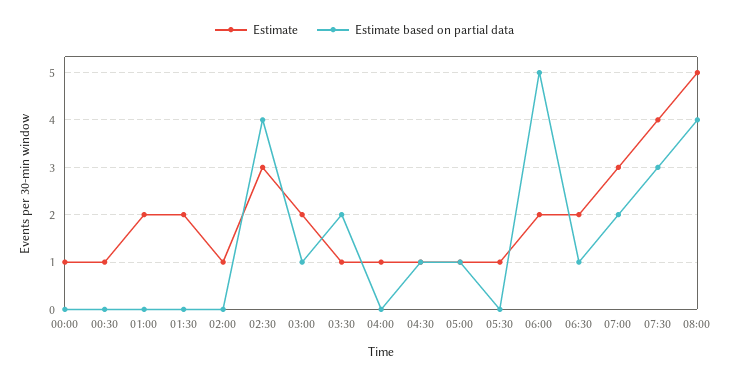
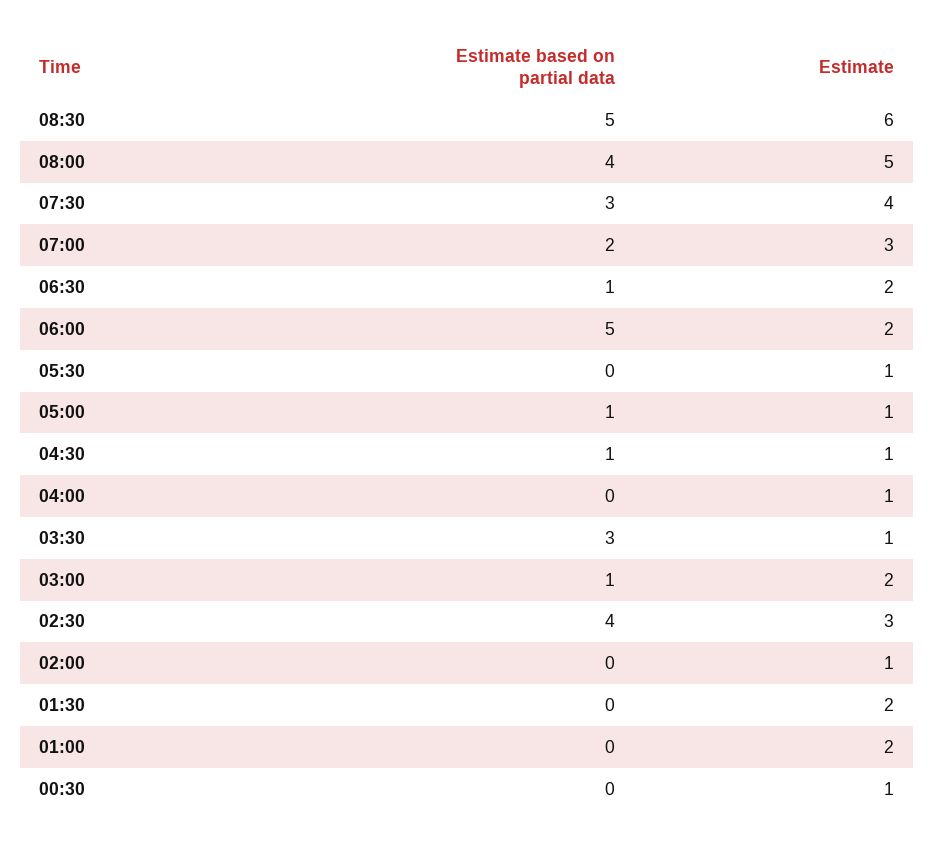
Estimate, 00:00: 1 -> none
Estimate based on partial data, 00:00: 0 -> none
Estimate based on partial data, 03:30: 2 -> 3
Estimate based on partial data, 08:30: none -> 5
Estimate, 08:30: none -> 6

